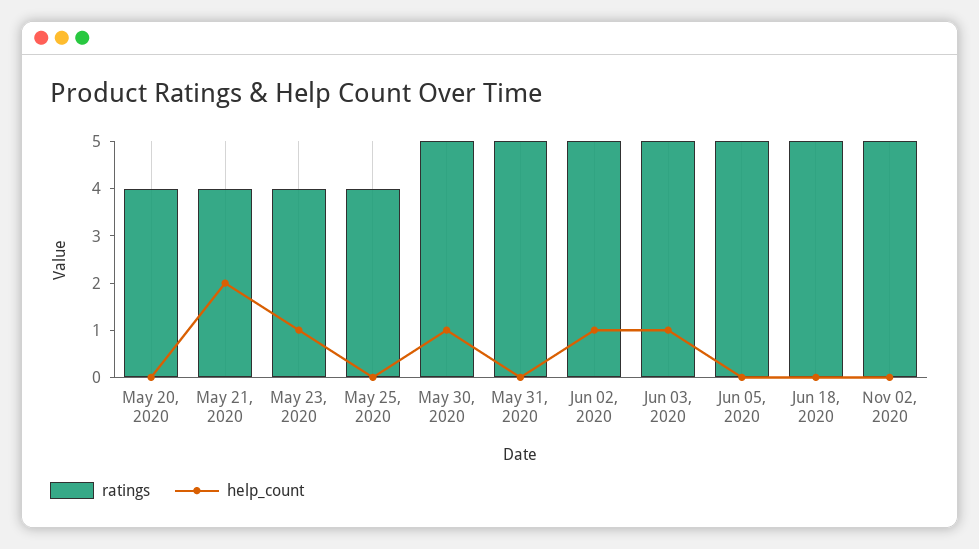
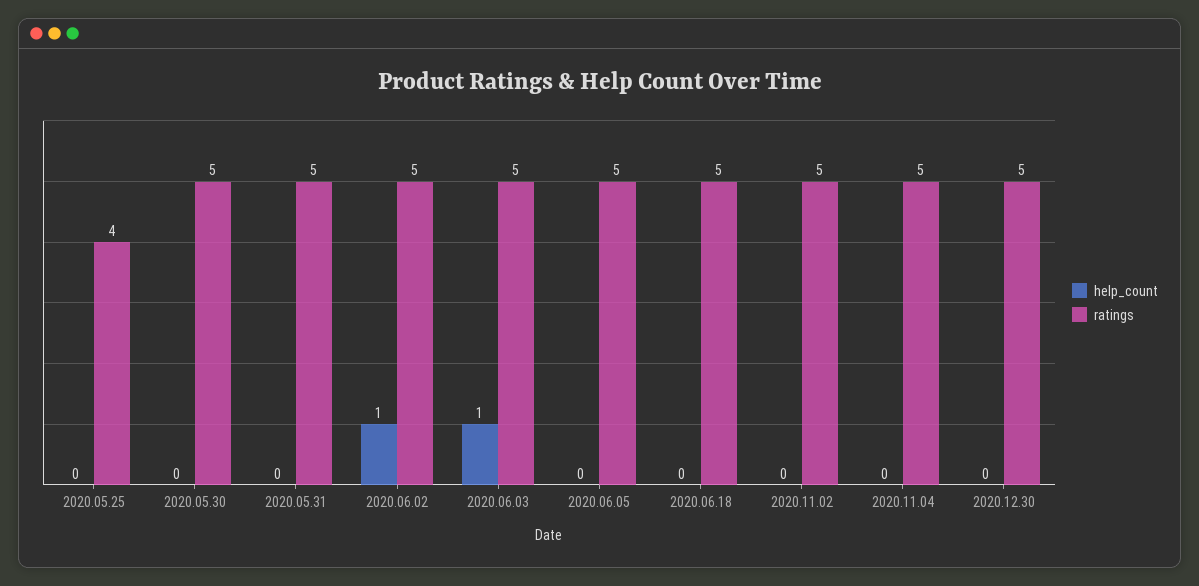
ratings, May 20, 2020: 4 -> none
help_count, May 20, 2020: 0 -> none
ratings, May 21, 2020: 4 -> none
help_count, May 21, 2020: 2 -> none
ratings, May 23, 2020: 4 -> none
help_count, May 23, 2020: 1 -> none
help_count, May 30, 2020: 1 -> 0
help_count, 2020.11.04: none -> 0
ratings, 2020.11.04: none -> 5
help_count, 2020.12.30: none -> 0
ratings, 2020.12.30: none -> 5

